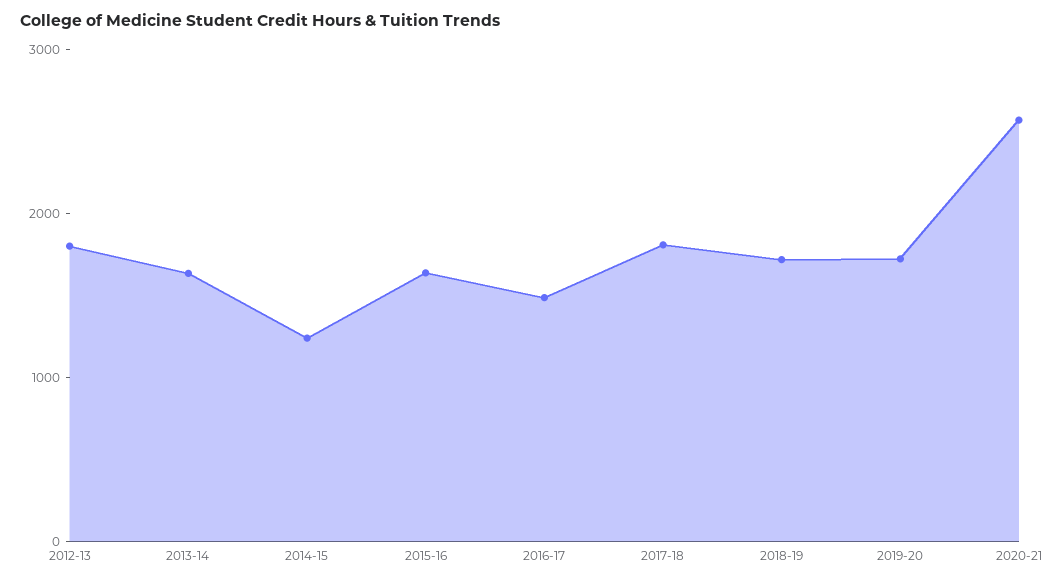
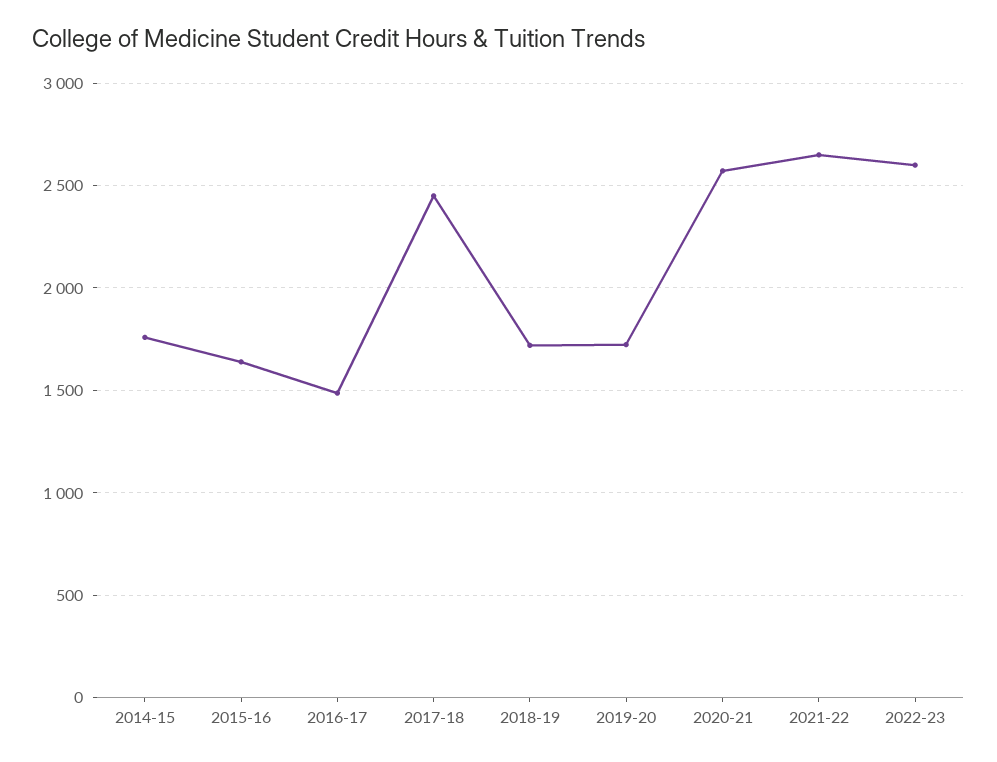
2012-13: 1800 -> none
2013-14: 1600 -> none
2014-15: 1200 -> 1750
2017-18: 1800 -> 2450
2021-22: none -> 2650
2022-23: none -> 2600

